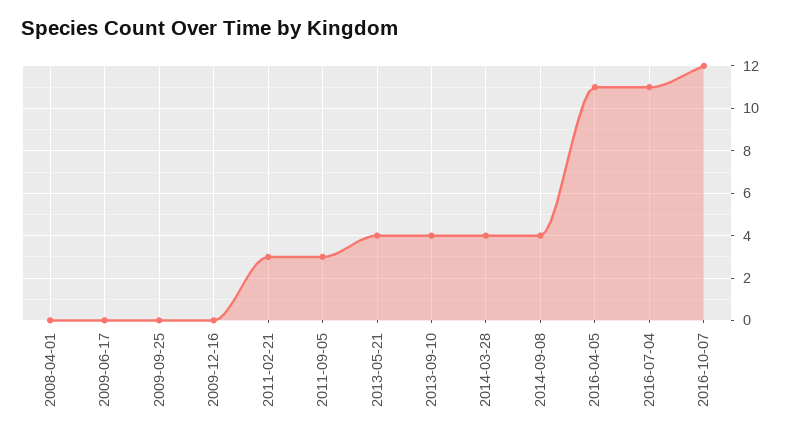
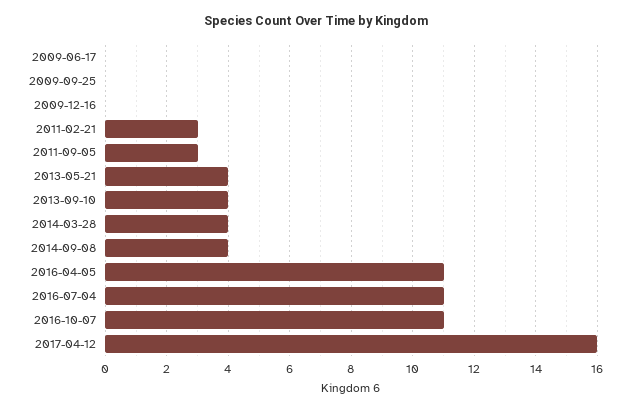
2008-04-01: 0 -> none
2016-10-07: 12 -> 11
2017-04-12: none -> 16

